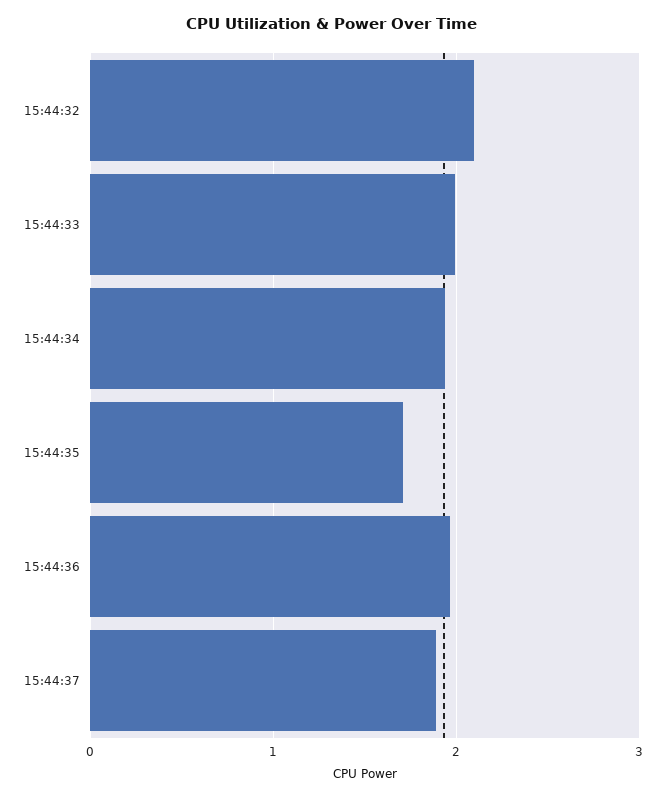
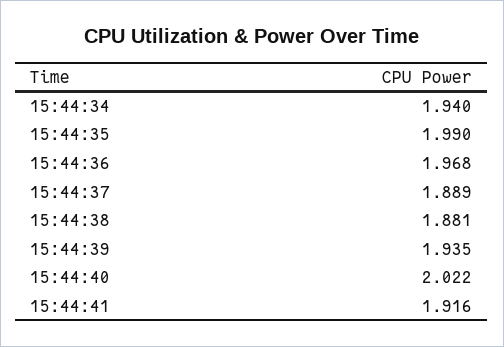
15:44:32: 2.1 -> none
15:44:33: 2 -> none
15:44:35: 1.7 -> 1.99
15:44:38: none -> 1.881
15:44:39: none -> 1.935
15:44:40: none -> 2.022
15:44:41: none -> 1.916

